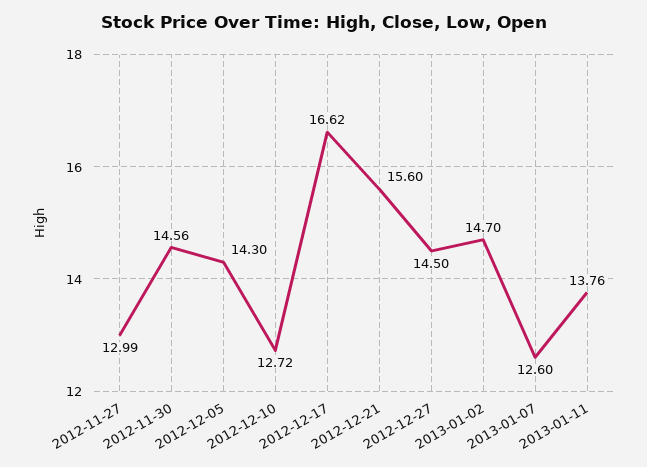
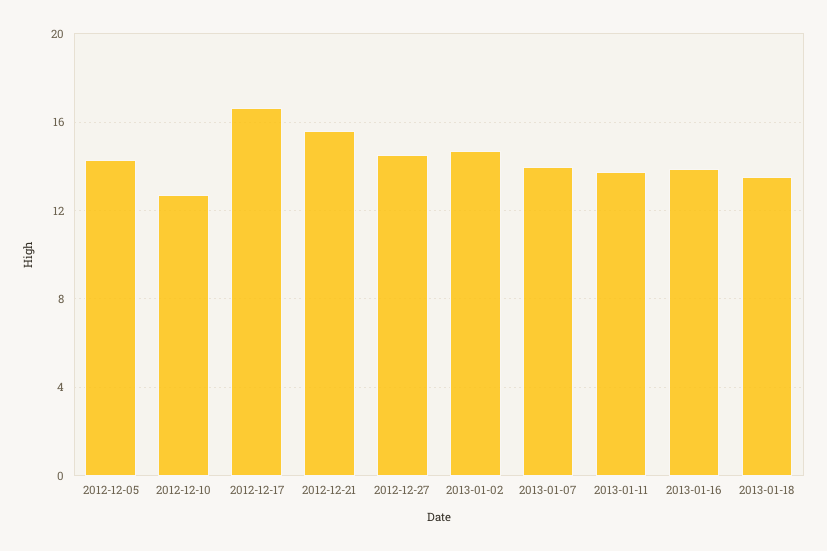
2012-11-27: 12.99 -> none
2012-11-30: 14.56 -> none
2013-01-07: 12.6 -> 14
2013-01-16: none -> 14
2013-01-18: none -> 13.5

